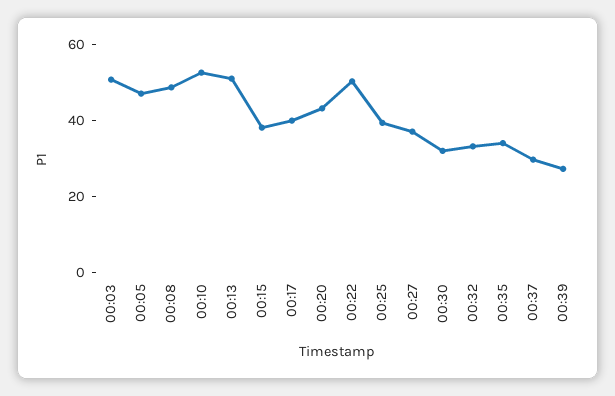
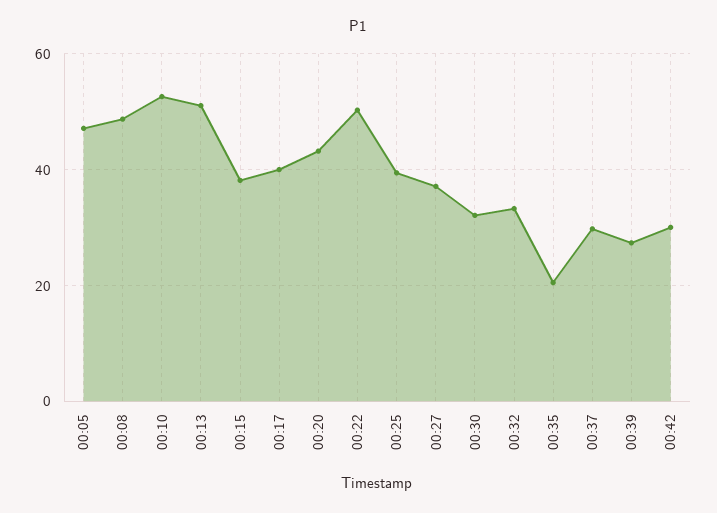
00:03: 50 -> none
00:35: 35 -> 20
00:42: none -> 30

